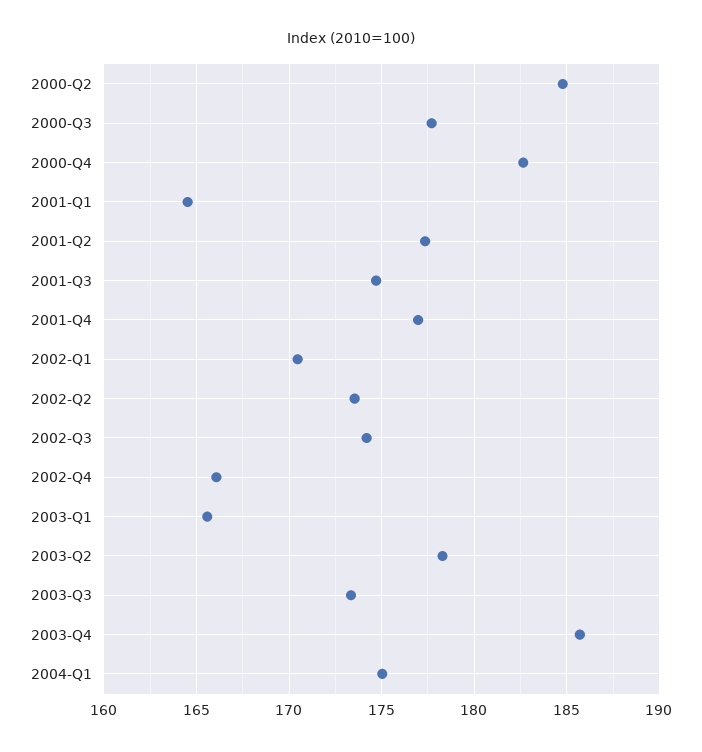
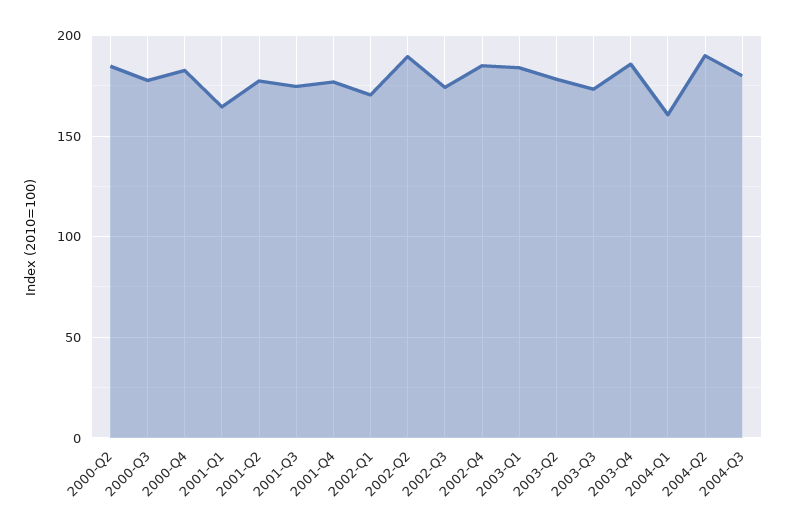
2002-Q2: 173.5 -> 190
2002-Q4: 166 -> 185
2003-Q1: 165.5 -> 185
2004-Q1: 175 -> 160
2004-Q2: none -> 190
2004-Q3: none -> 180

